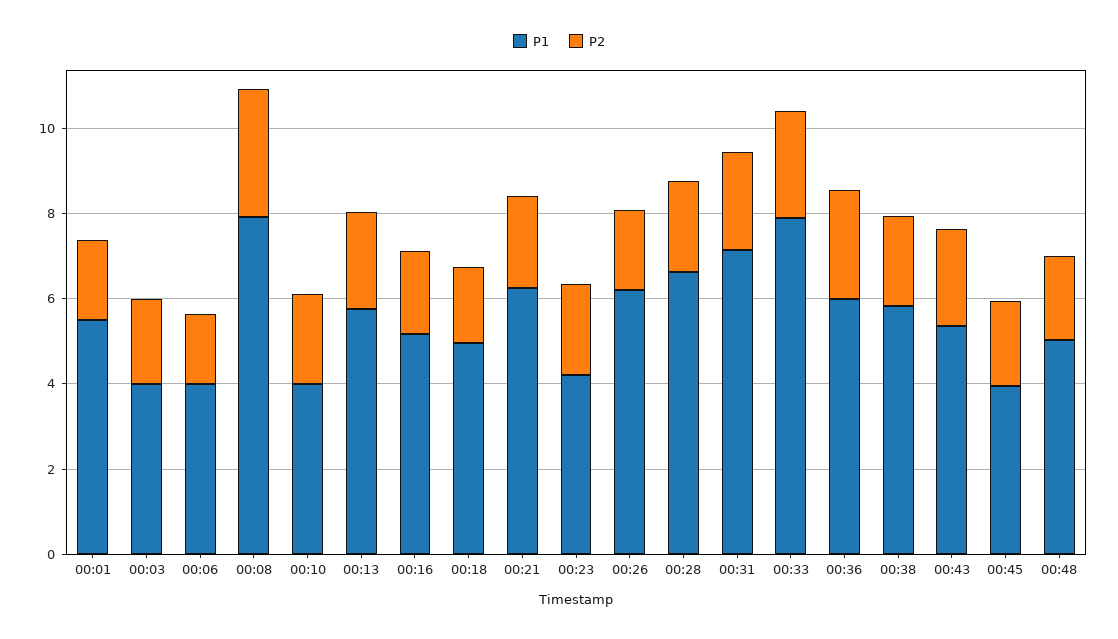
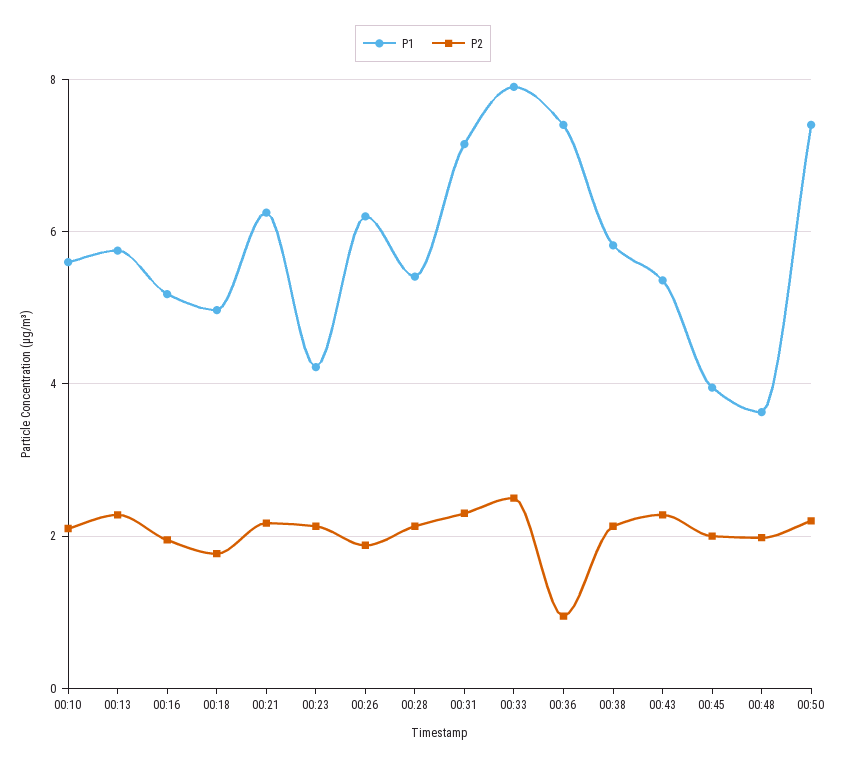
P1, 00:01: 5.5 -> none
P2, 00:01: 2 -> none
P1, 00:03: 4 -> none
P2, 00:03: 2 -> none
P1, 00:06: 4 -> none
P2, 00:06: 1.5 -> none
P1, 00:08: 8 -> none
P2, 00:08: 3 -> none
P1, 00:10: 4 -> 5.6
P1, 00:28: 6.5 -> 5.4
P1, 00:36: 6 -> 7.4
P2, 00:36: 2.5 -> 1
P1, 00:48: 5 -> 3.6
P1, 00:50: none -> 7.4
P2, 00:50: none -> 2.2

